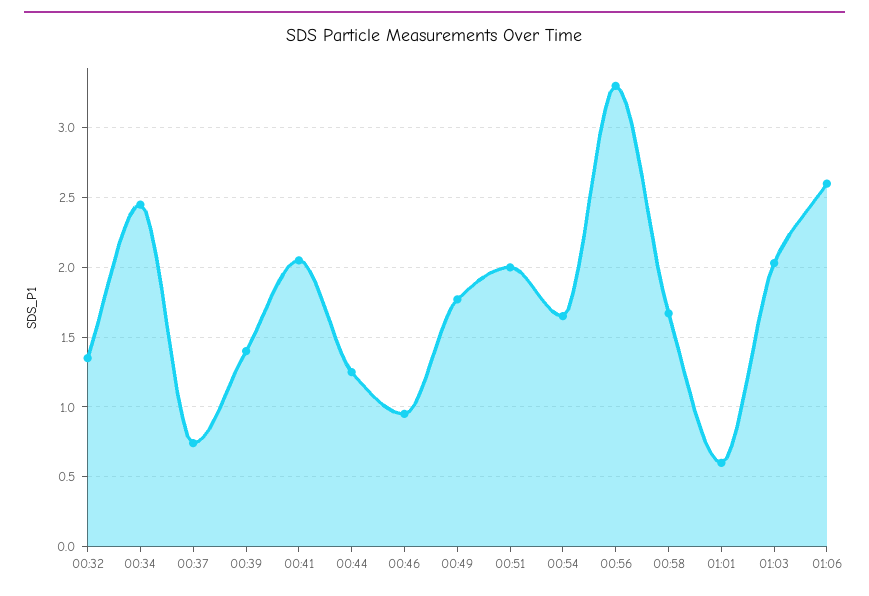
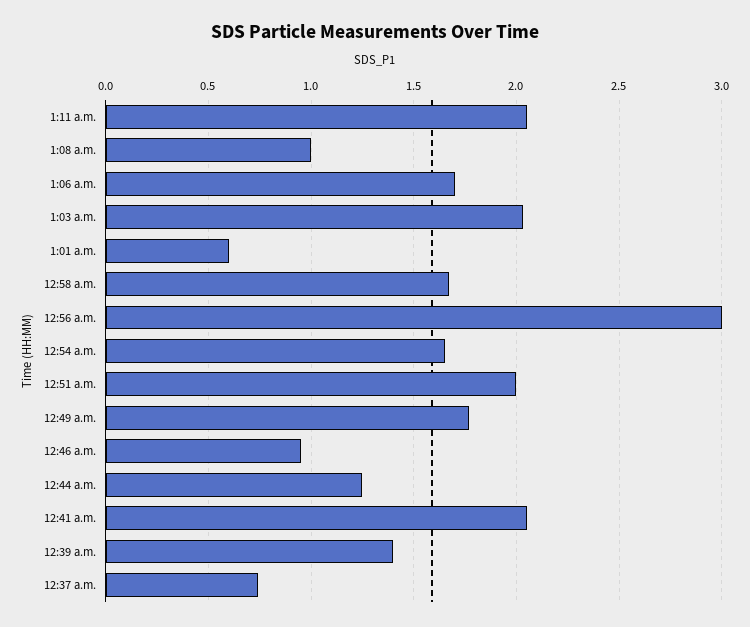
00:32: 1.35 -> none
00:34: 2.45 -> none
00:56: 3.3 -> 3
01:06: 2.6 -> 1.7
1:11 a.m.: none -> 2.05
1:08 a.m.: none -> 1

